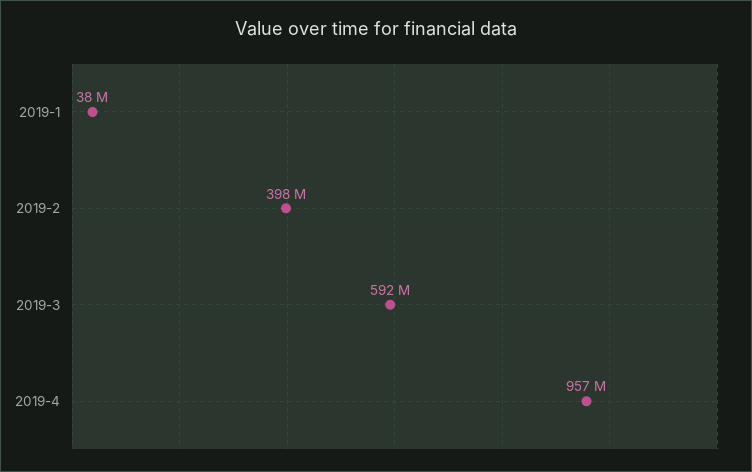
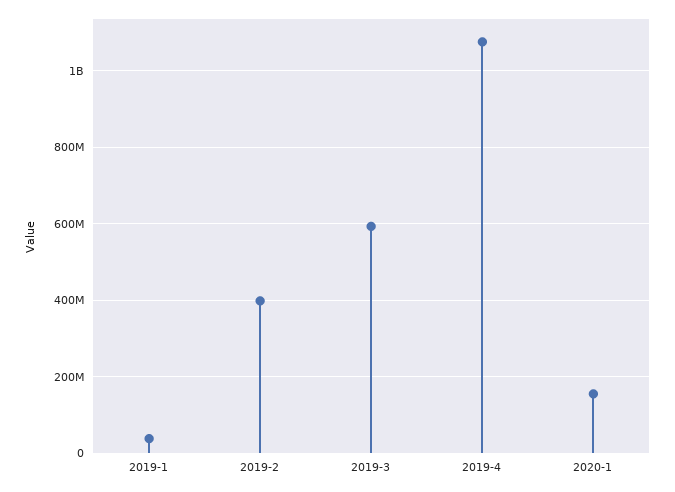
2019-4: 957000000 -> 1080000000
2020-1: none -> 160000000

